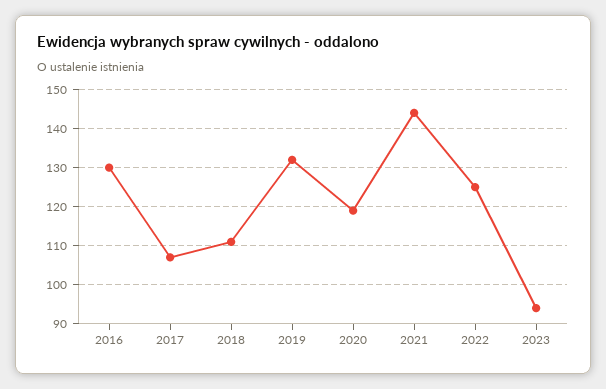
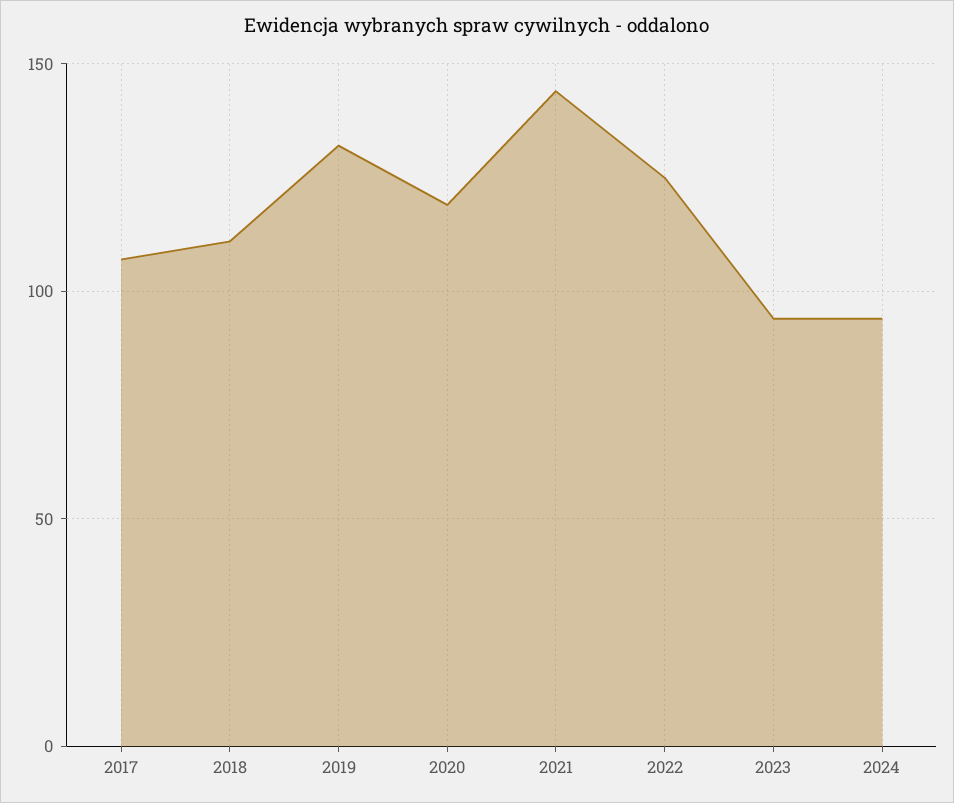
2016: 130 -> none
2024: none -> 95

